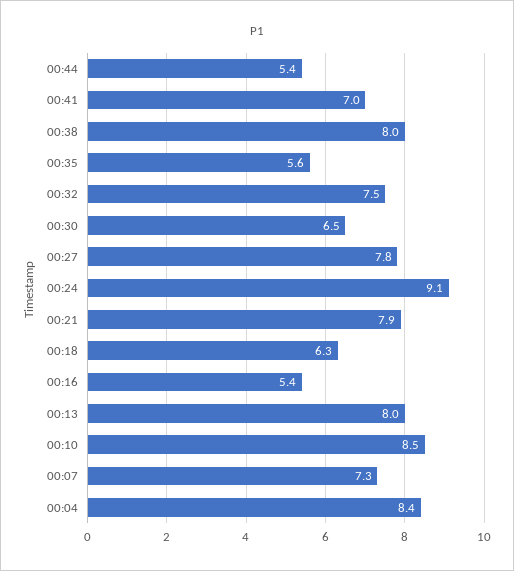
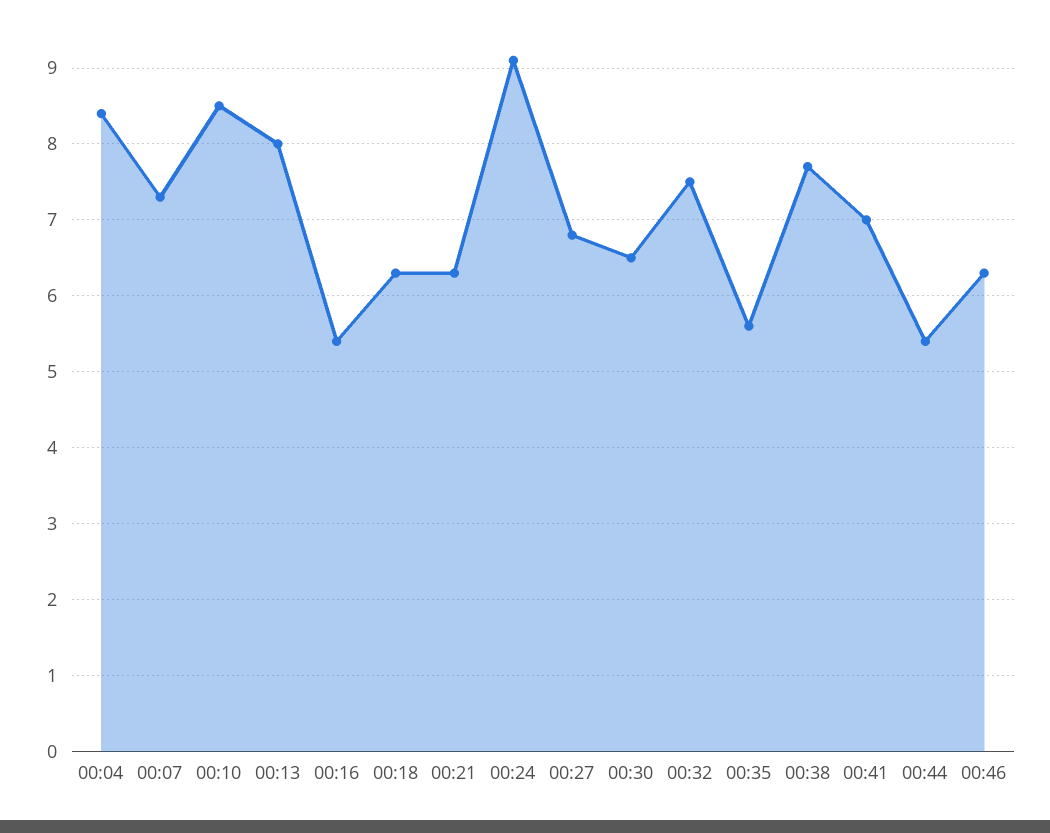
00:38: 8 -> 7.7
00:27: 7.8 -> 6.8
00:21: 7.9 -> 6.3
00:46: none -> 6.3

